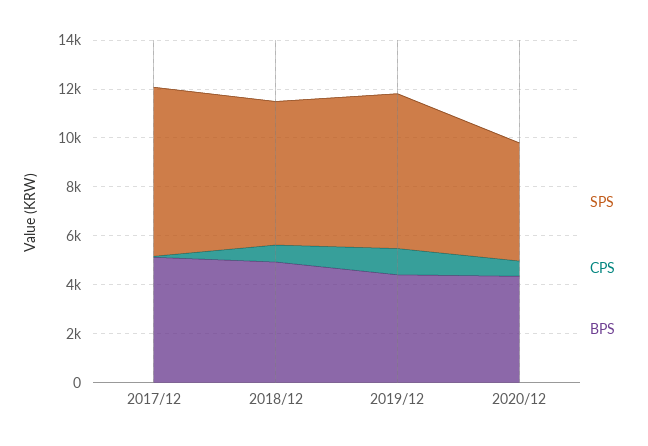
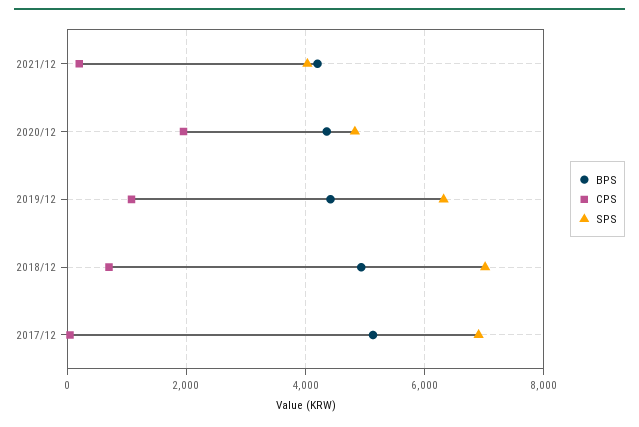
SPS, 2018/12: 6000 -> 7000
CPS, 2020/12: 500 -> 2000
BPS, 2021/12: none -> 4200
CPS, 2021/12: none -> 200
SPS, 2021/12: none -> 4000

